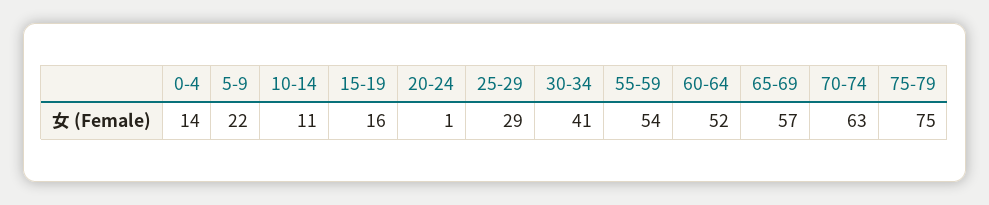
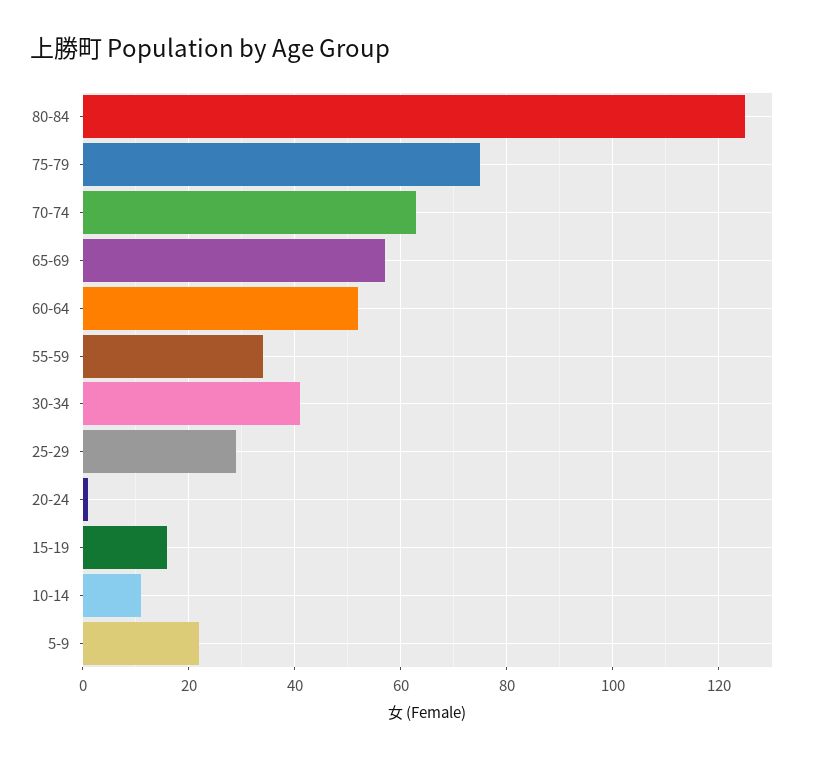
0-4: 14 -> none
55-59: 54 -> 35
80-84: none -> 125

